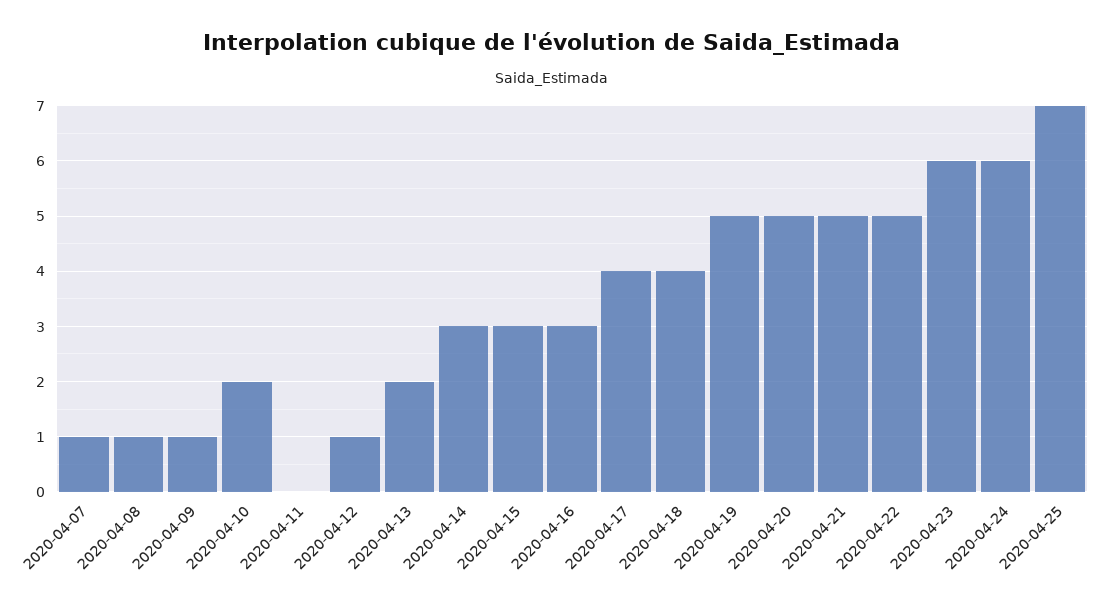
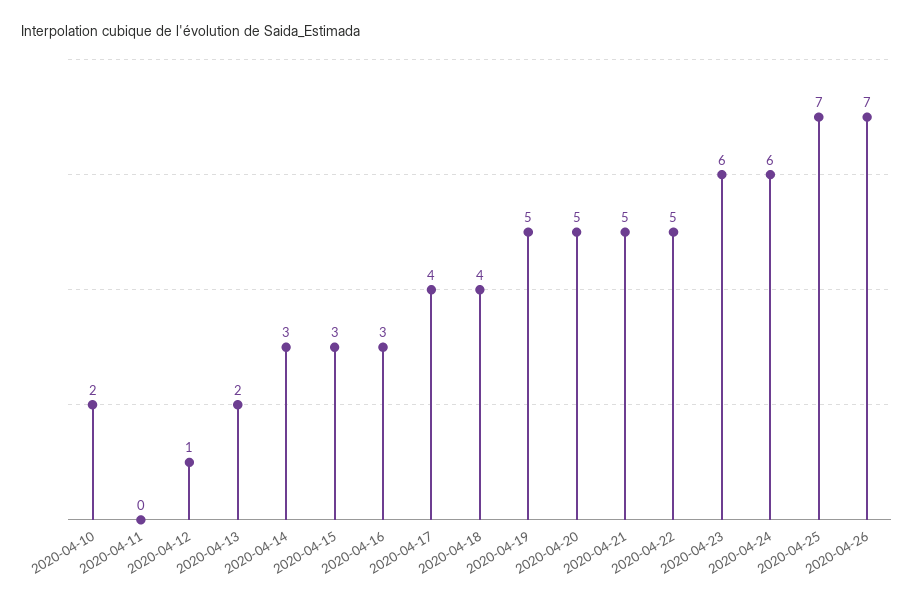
2020-04-07: 1 -> none
2020-04-08: 1 -> none
2020-04-09: 1 -> none
2020-04-26: none -> 7

